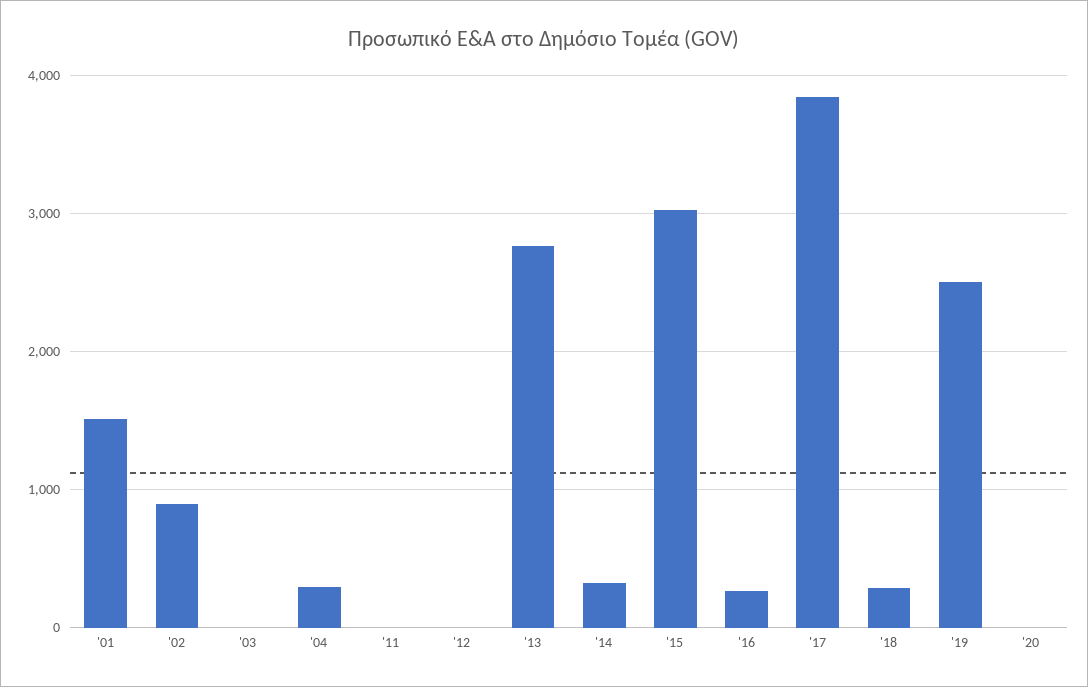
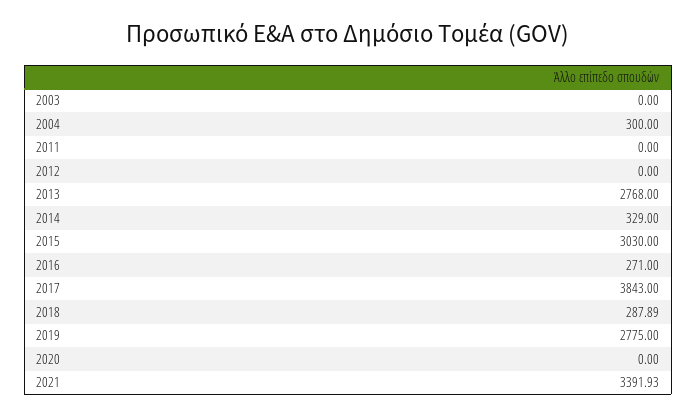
'01: 1500 -> none
'02: 900 -> none
'19: 2500 -> 2775
2021: none -> 3391.93

